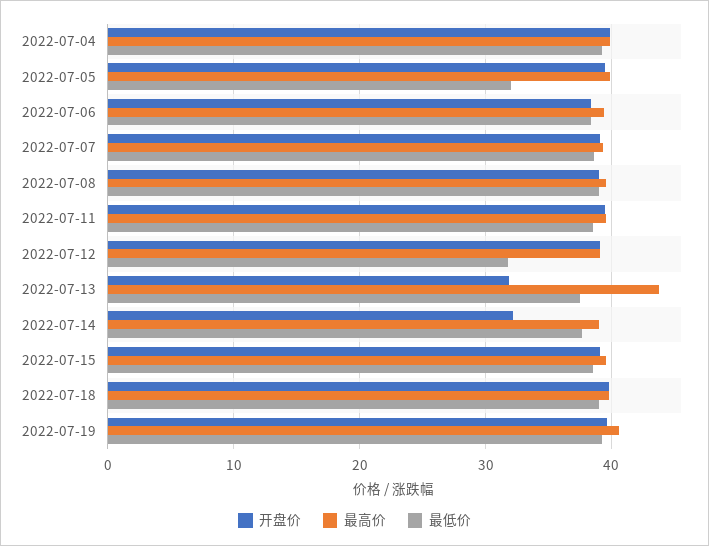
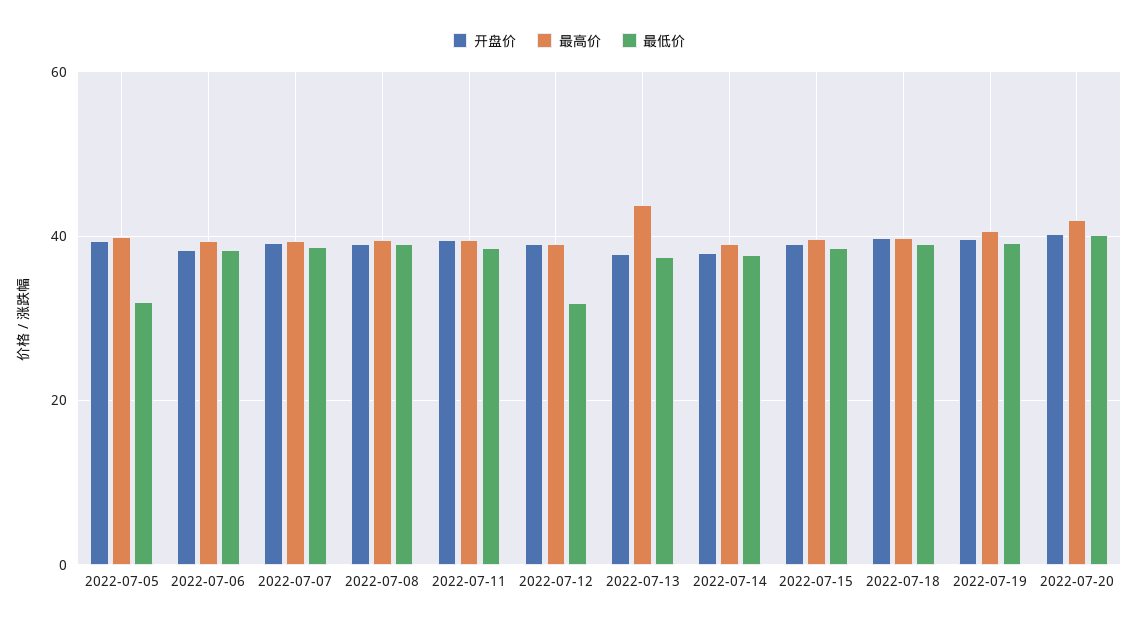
开盘价, 2022-07-04: 40 -> none
最高价, 2022-07-04: 40 -> none
最低价, 2022-07-04: 39 -> none
开盘价, 2022-07-13: 32 -> 38
开盘价, 2022-07-14: 32 -> 38
开盘价, 2022-07-20: none -> 40
最高价, 2022-07-20: none -> 42
最低价, 2022-07-20: none -> 40

